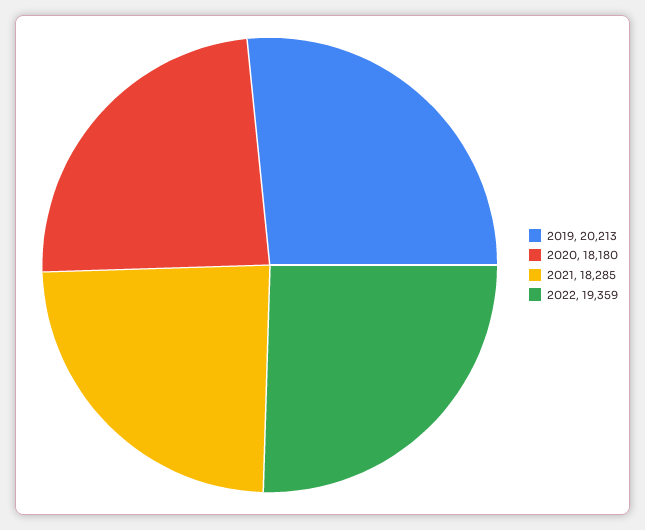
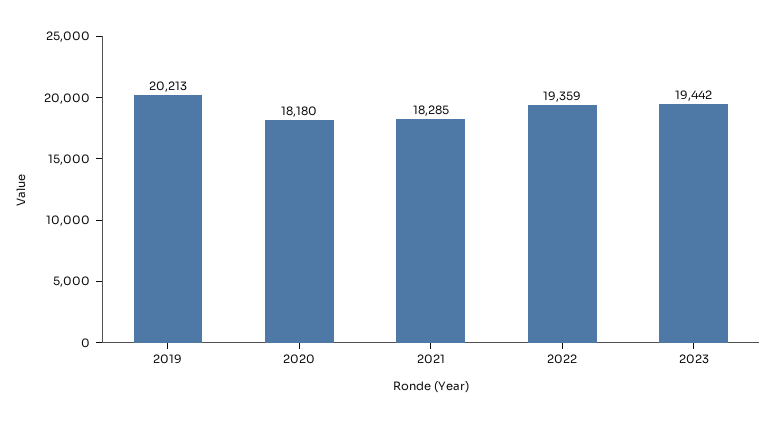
2023: none -> 19442

